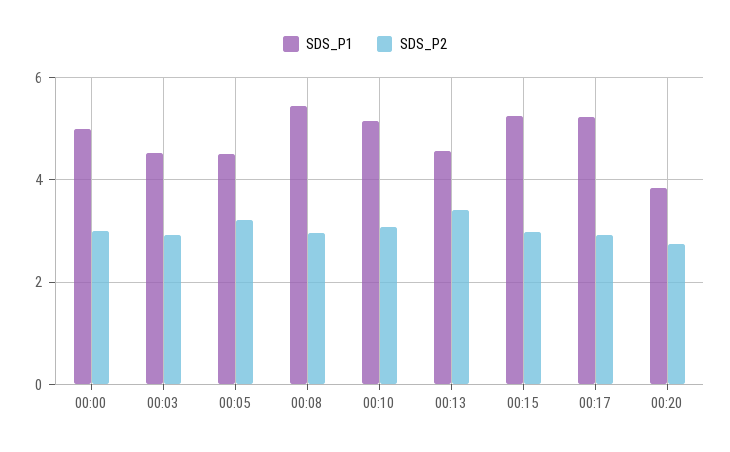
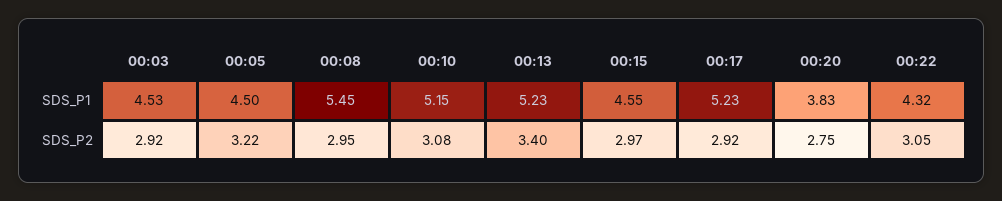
SDS_P1, 00:00: 5 -> none
SDS_P2, 00:00: 3 -> none
SDS_P1, 00:13: 4.6 -> 5.23
SDS_P1, 00:15: 5.2 -> 4.55
SDS_P1, 00:22: none -> 4.32
SDS_P2, 00:22: none -> 3.05

